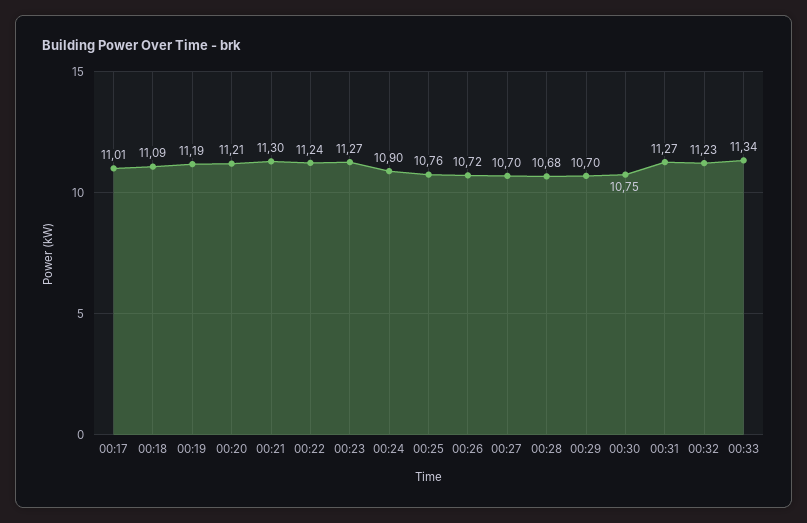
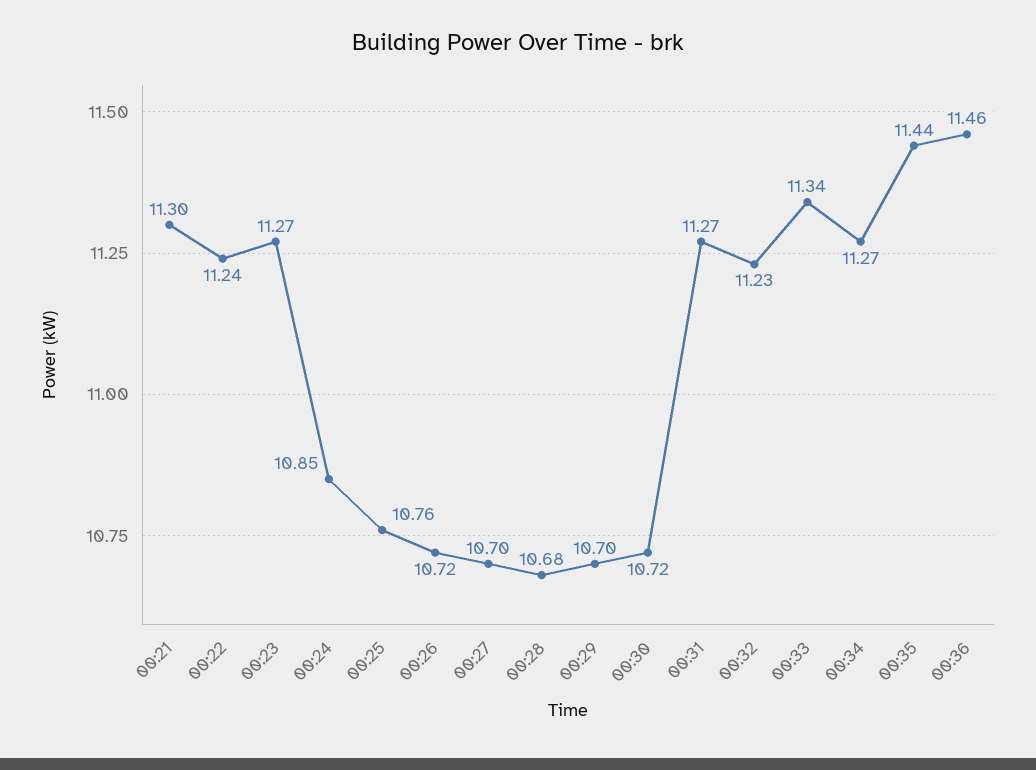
00:17: 11.01 -> none
00:18: 11.09 -> none
00:19: 11.19 -> none
00:20: 11.21 -> none
00:24: 10.9 -> 10.85
00:30: 10.75 -> 10.72
00:34: none -> 11.27
00:35: none -> 11.44
00:36: none -> 11.46

